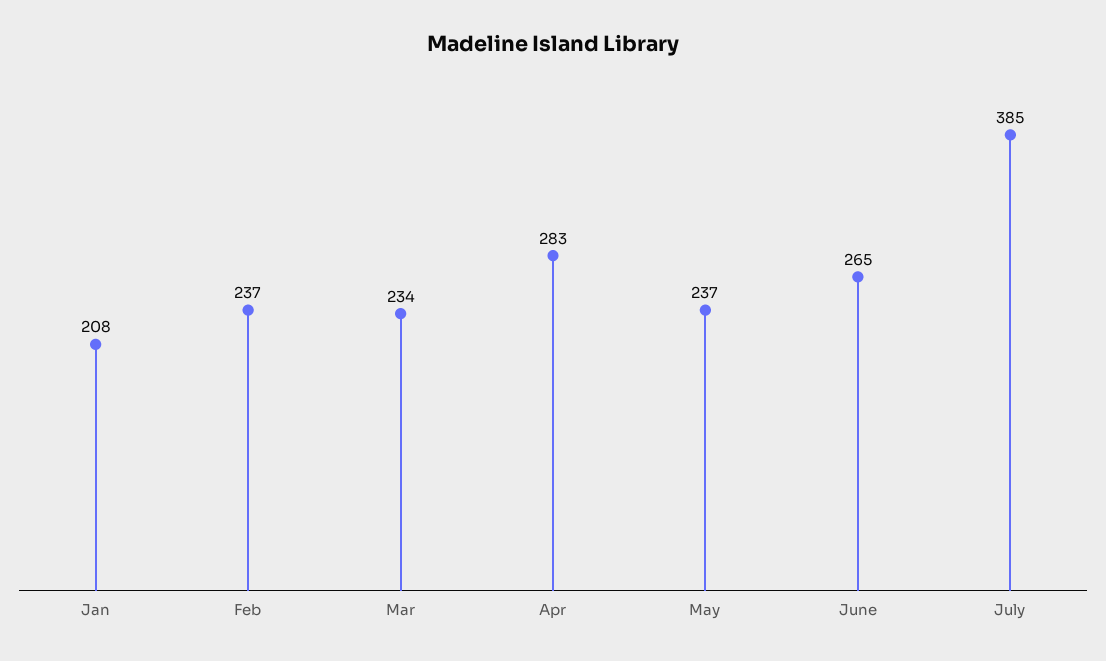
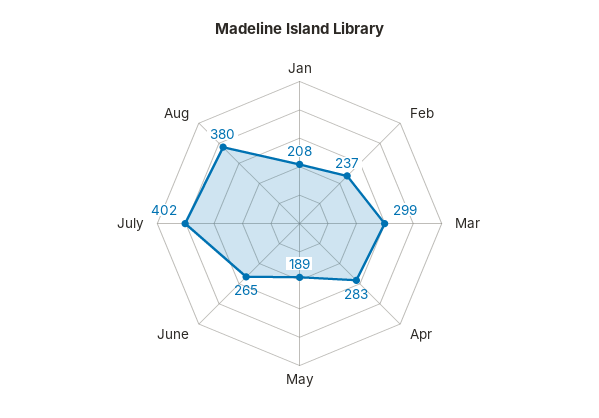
Mar: 234 -> 299
May: 237 -> 189
July: 385 -> 402
Aug: none -> 380

